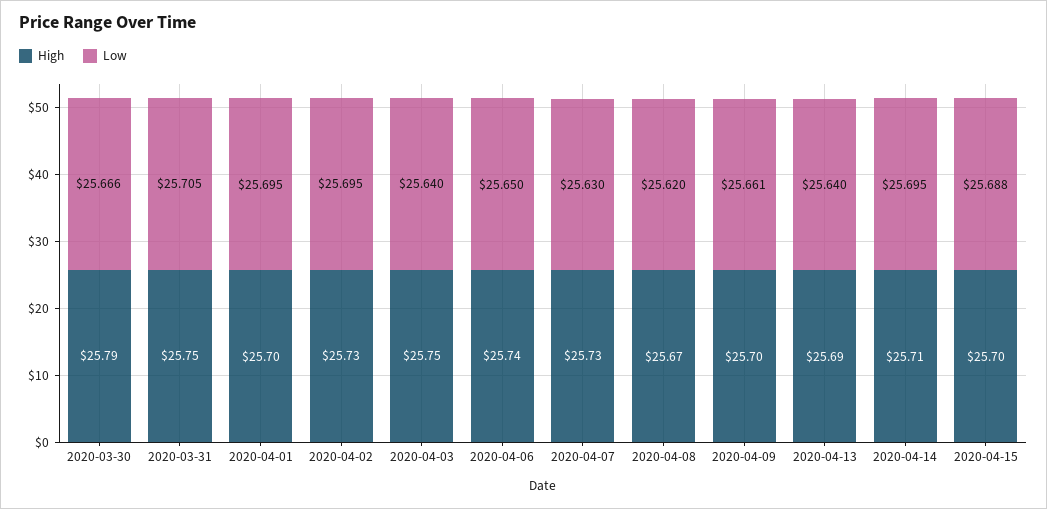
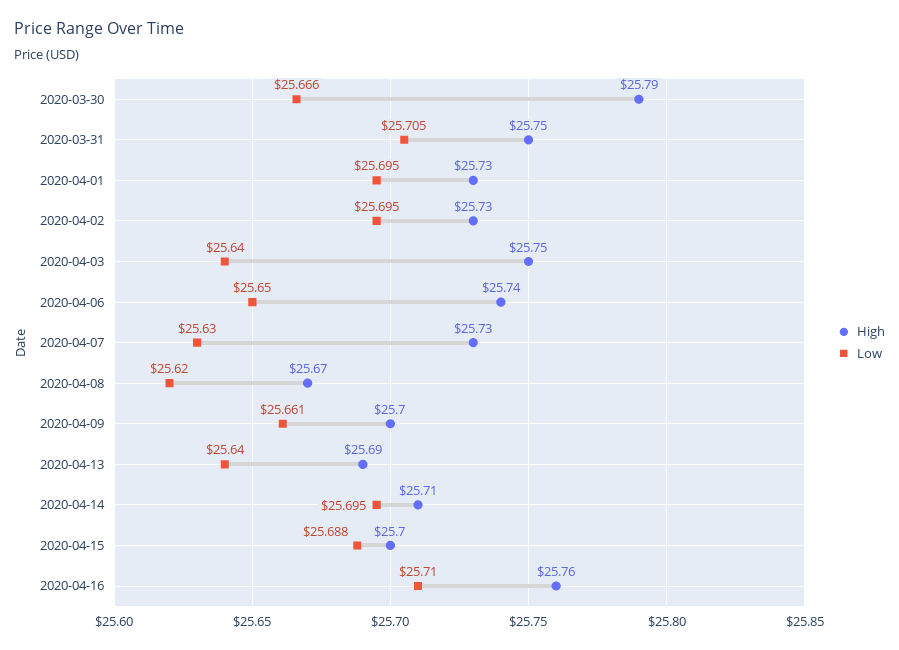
High, 2020-04-01: 25.7 -> 25.73
High, 2020-04-16: none -> 25.76
Low, 2020-04-16: none -> 25.71

